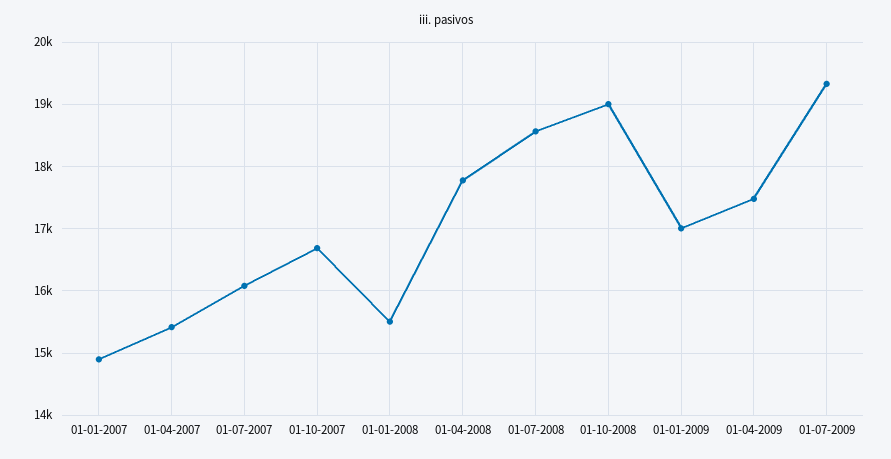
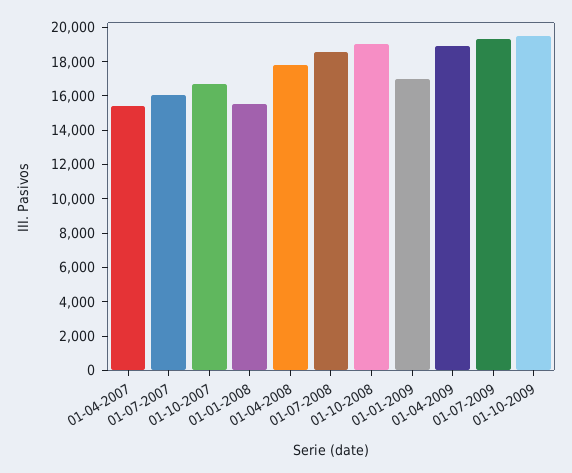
01-01-2007: 14900 -> none
01-04-2009: 17500 -> 19000
01-10-2009: none -> 19500

